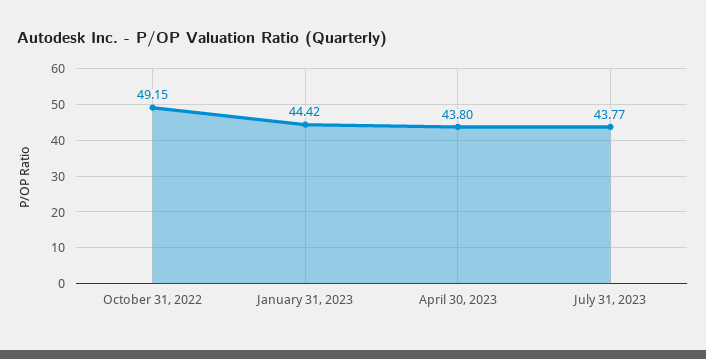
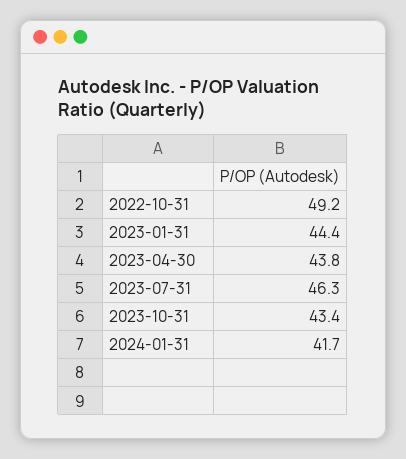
July 31, 2023: 43.77 -> 46.3
2023-10-31: none -> 43.4
2024-01-31: none -> 41.7

